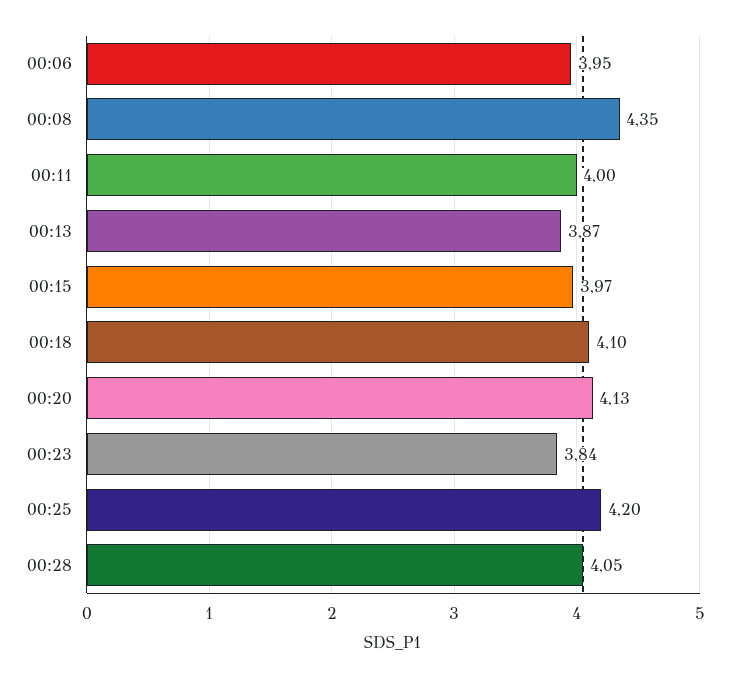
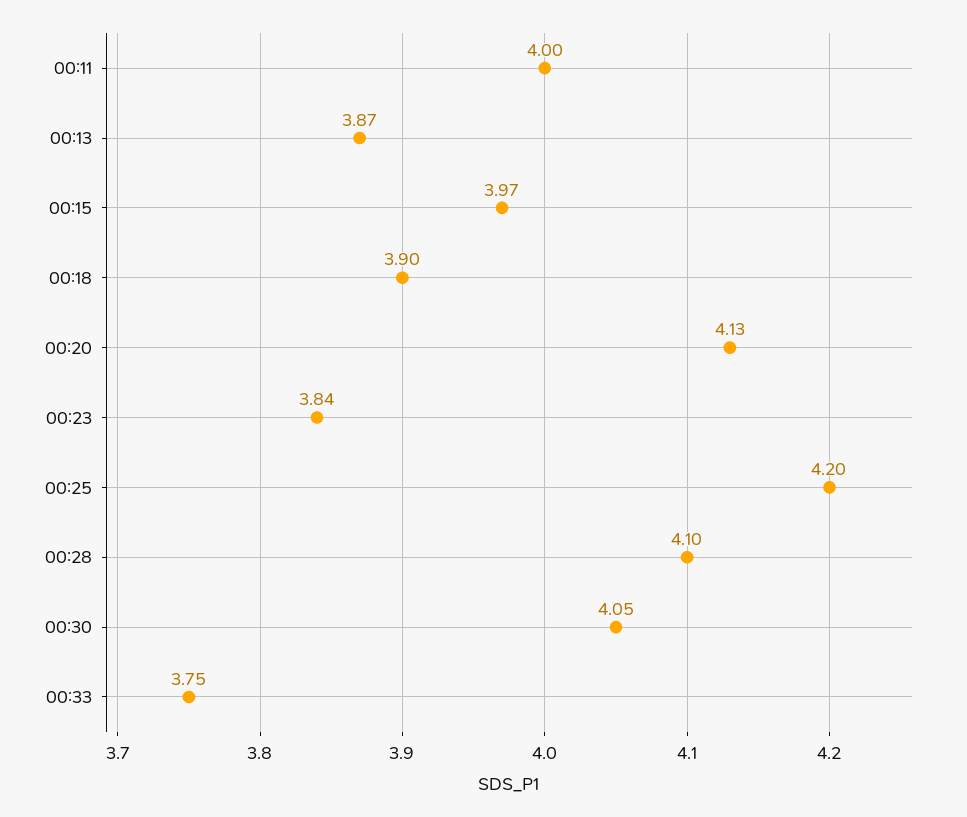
00:06: 3.95 -> none
00:08: 4.35 -> none
00:18: 4.1 -> 3.9
00:28: 4.05 -> 4.1
00:30: none -> 4.05
00:33: none -> 3.75

